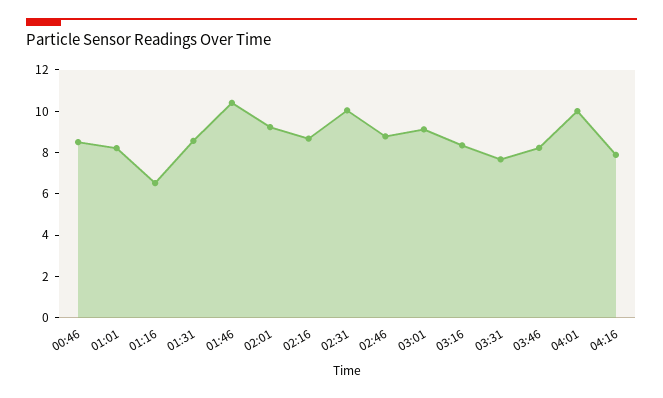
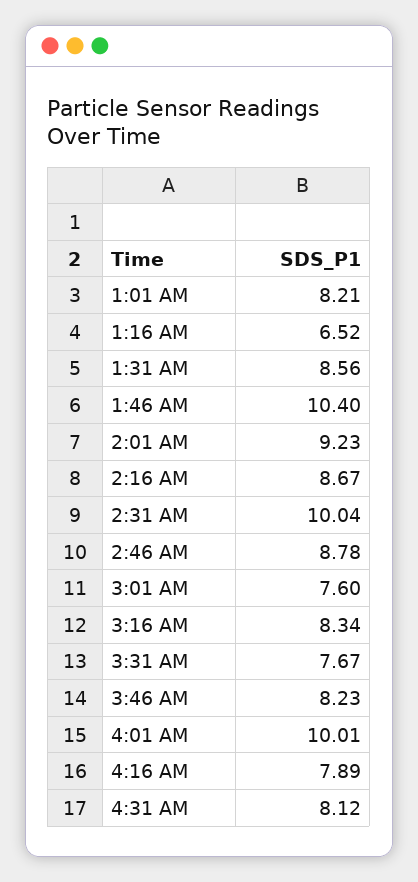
00:46: 8.5 -> none
03:01: 9 -> 7.6
4:31 AM: none -> 8.12

